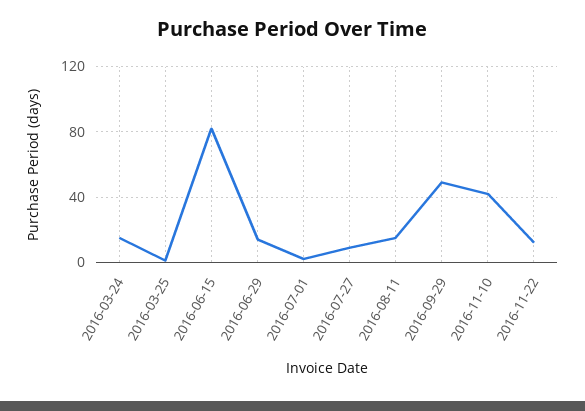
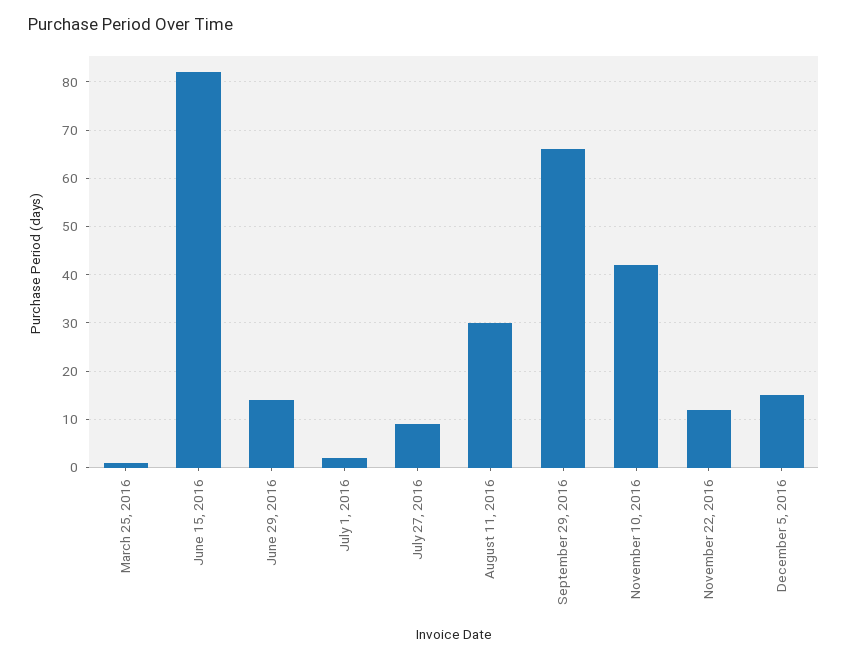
2016-03-24: 15 -> none
2016-08-11: 15 -> 30
2016-09-29: 50 -> 65
December 5, 2016: none -> 15

